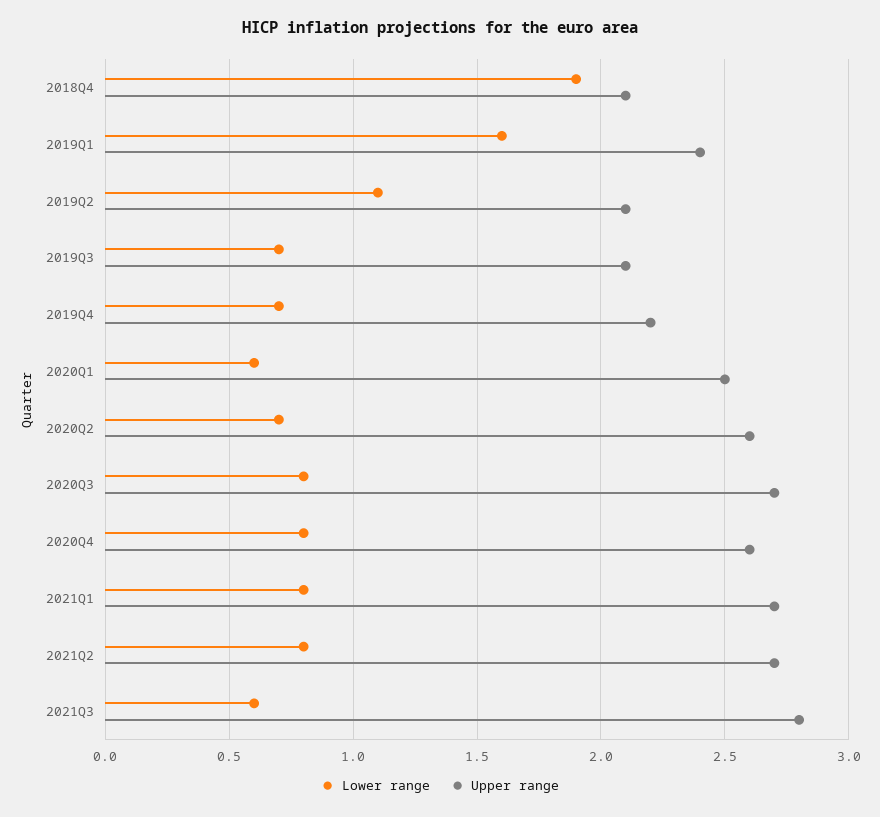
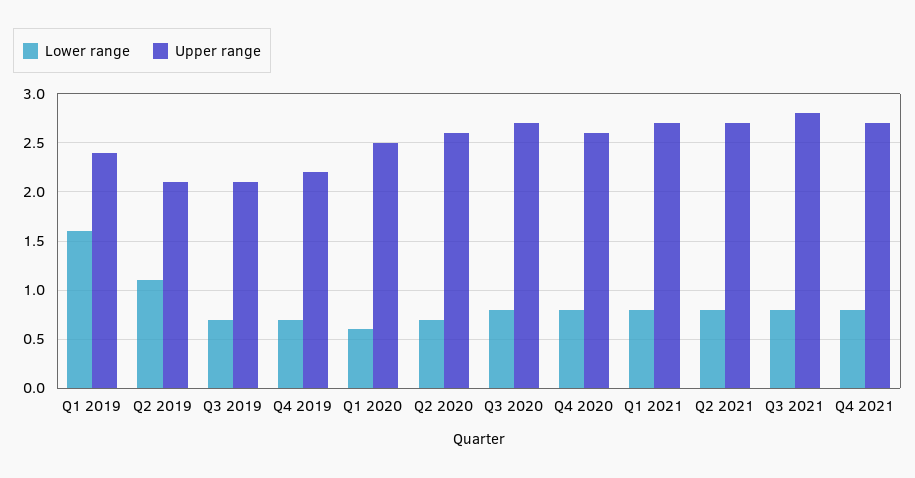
Lower range, 2018Q4: 1.9 -> none
Upper range, 2018Q4: 2.1 -> none
Lower range, 2021Q3: 0.6 -> 0.8
Lower range, Q4 2021: none -> 0.8
Upper range, Q4 2021: none -> 2.7

